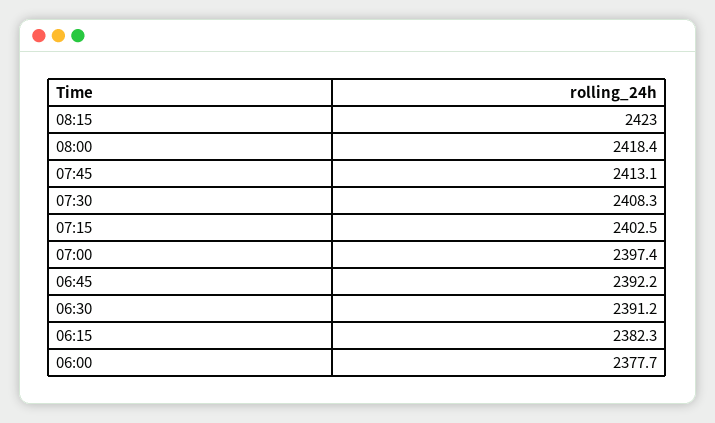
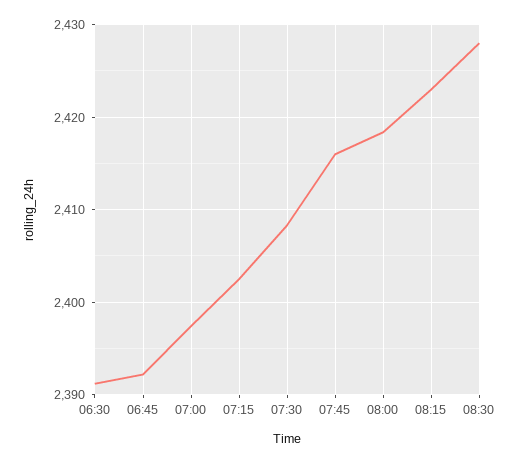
07:45: 2413.1 -> 2416
06:15: 2382.3 -> none
06:00: 2377.7 -> none
08:30: none -> 2428

